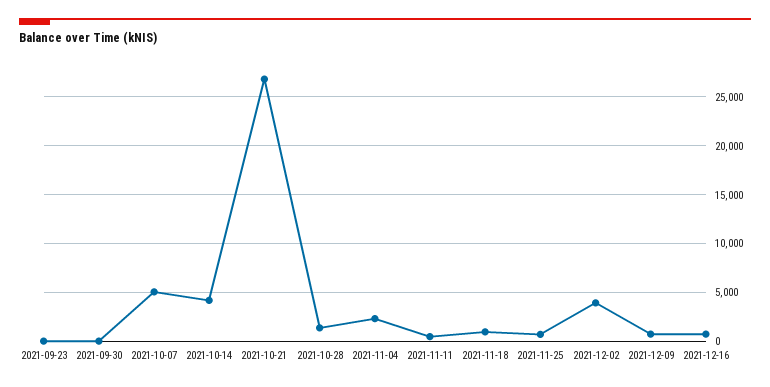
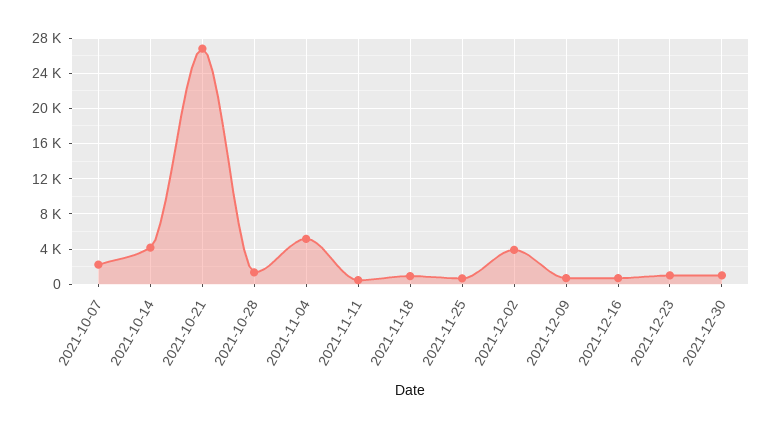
2021-09-23: 0 -> none
2021-09-30: 0 -> none
2021-10-07: 5000 -> 2000
2021-11-04: 2000 -> 5000
2021-12-23: none -> 1000
2021-12-30: none -> 1000

